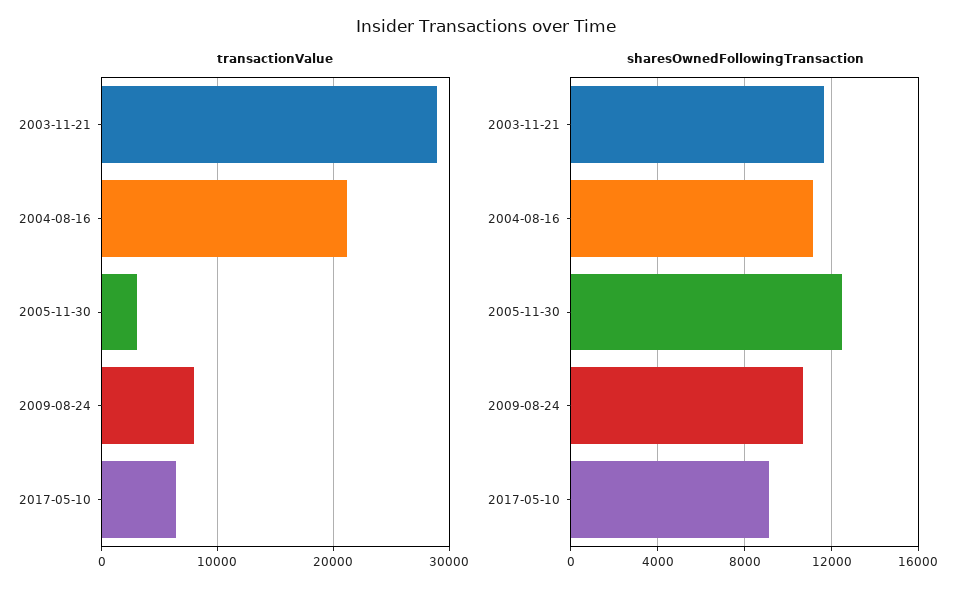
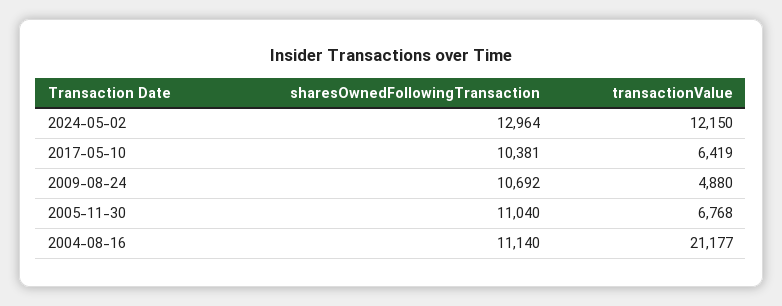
transactionValue, 2003-11-21: 29000 -> none
transactionValue, 2005-11-30: 3000 -> 6768
transactionValue, 2009-08-24: 8000 -> 4880
sharesOwnedFollowingTransaction, 2003-11-21: 11500 -> none
sharesOwnedFollowingTransaction, 2005-11-30: 12500 -> 11040
sharesOwnedFollowingTransaction, 2017-05-10: 9000 -> 10381
sharesOwnedFollowingTransaction, 2024-05-02: none -> 12964
transactionValue, 2024-05-02: none -> 12150

